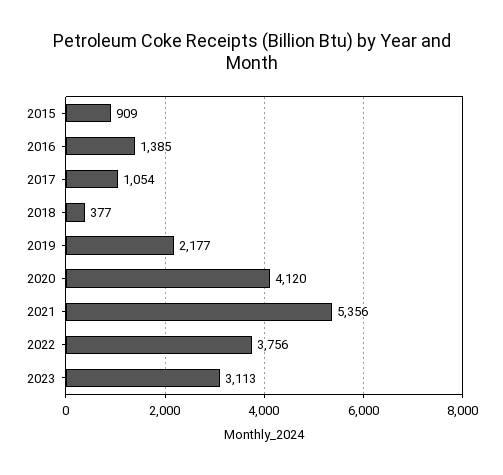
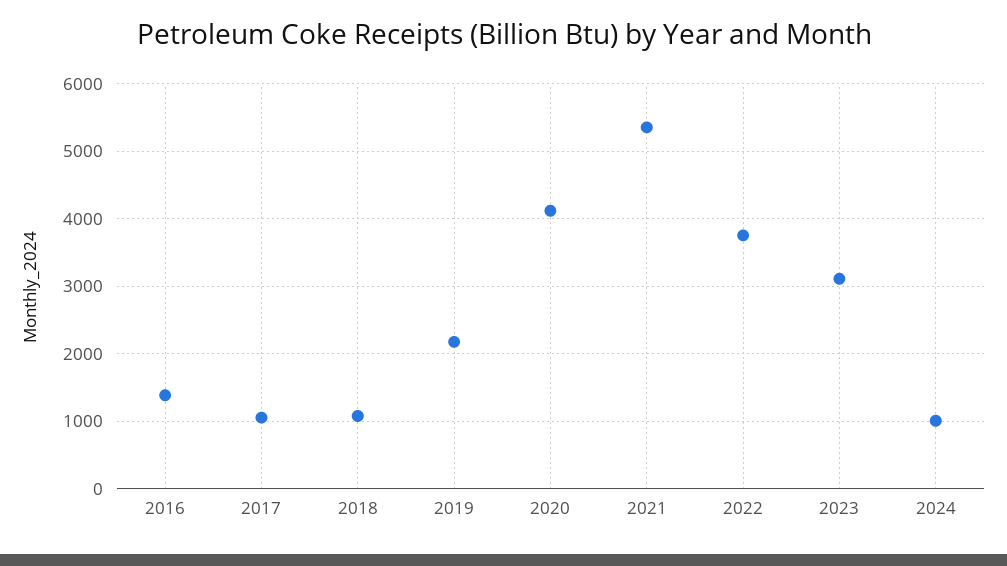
2015: 909 -> none
2018: 377 -> 1100
2024: none -> 1000

